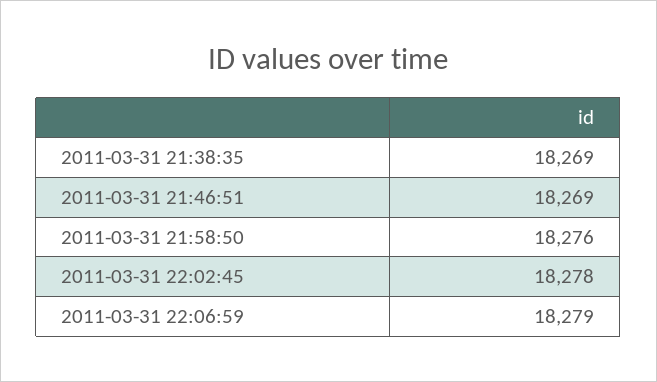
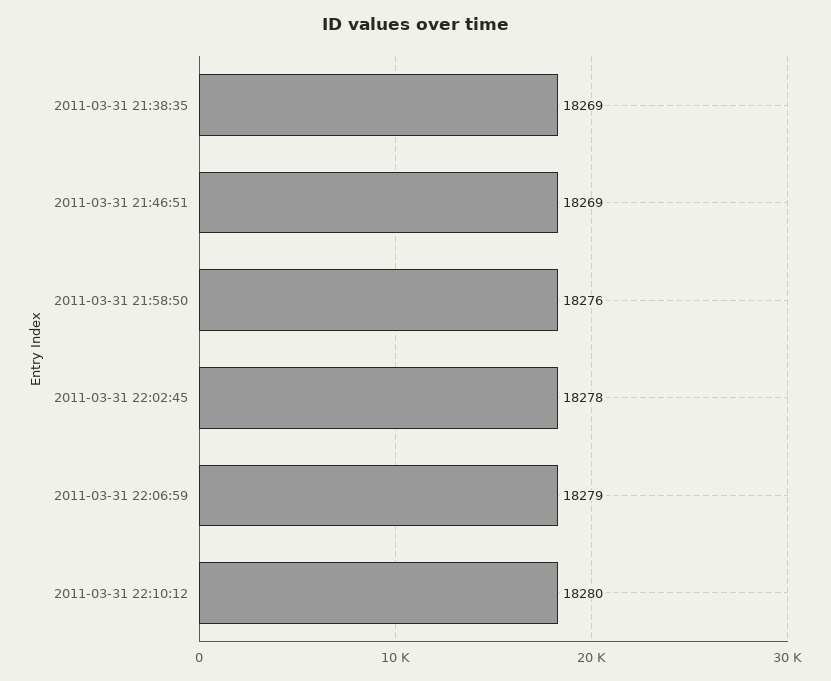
2011-03-31 22:10:12: none -> 18280

